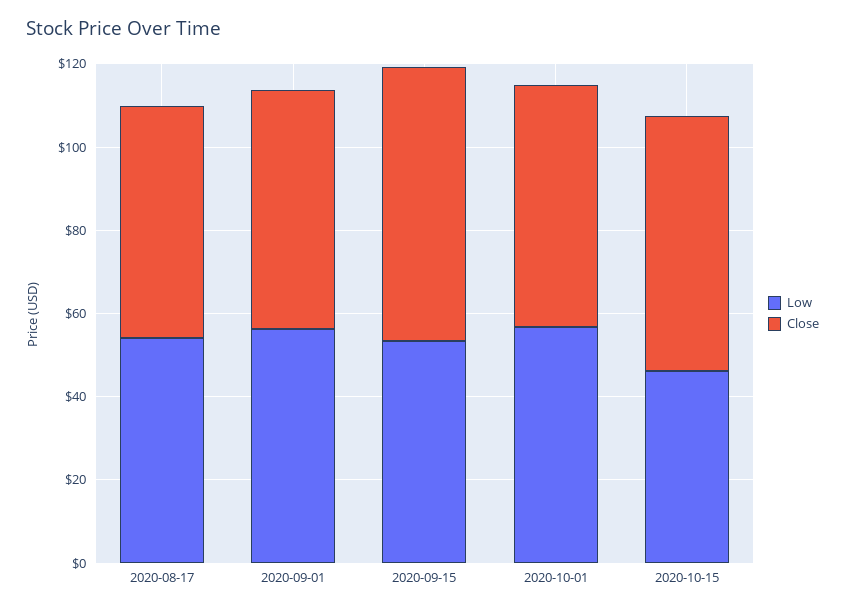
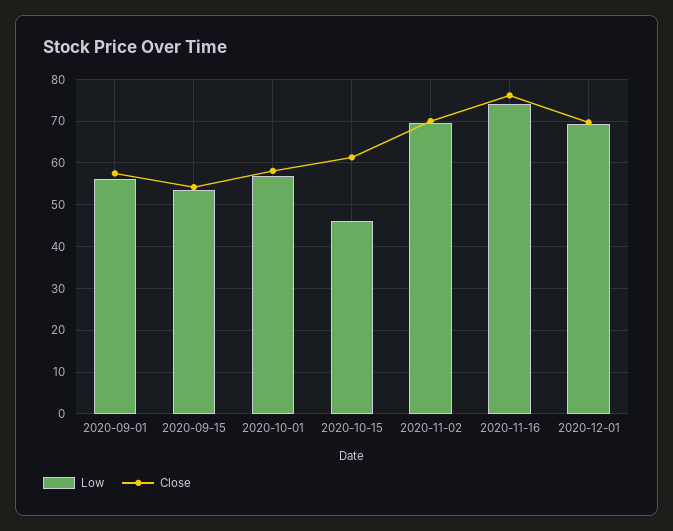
Low, 2020-08-17: 55 -> none
Close, 2020-08-17: 55 -> none
Close, 2020-09-15: 65 -> 54
Low, 2020-11-02: none -> 70
Close, 2020-11-02: none -> 70
Low, 2020-11-16: none -> 74
Close, 2020-11-16: none -> 76
Low, 2020-12-01: none -> 70
Close, 2020-12-01: none -> 70

